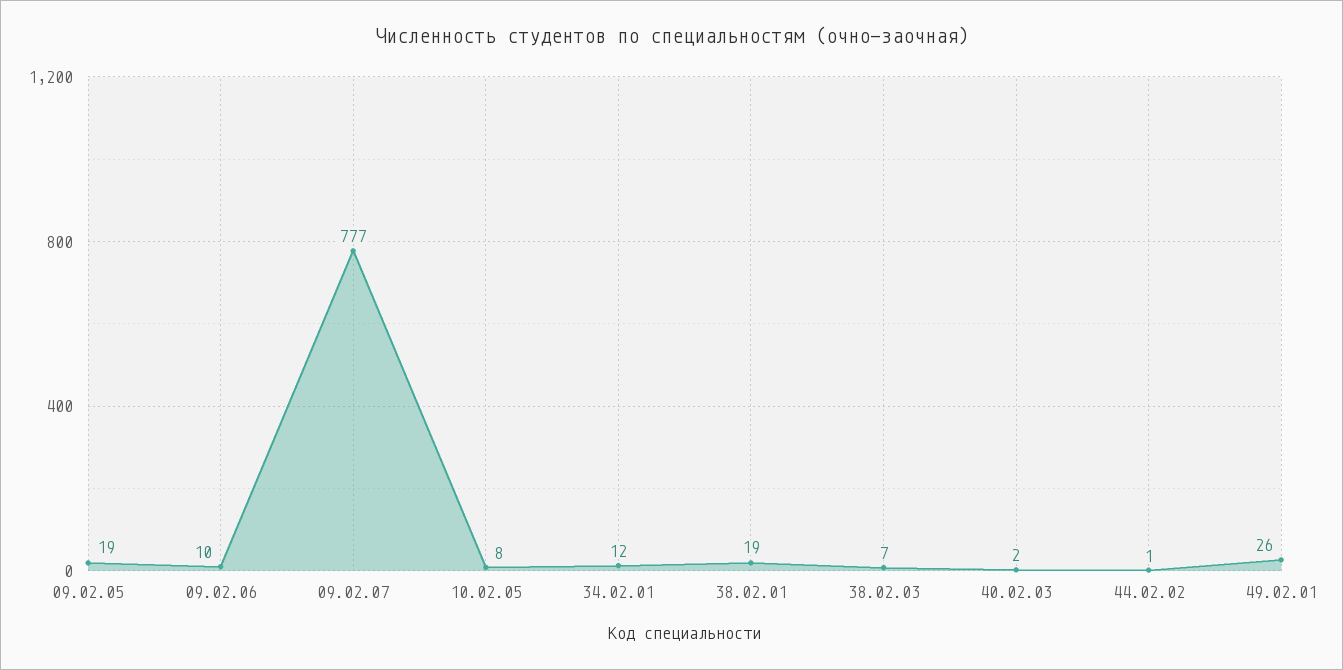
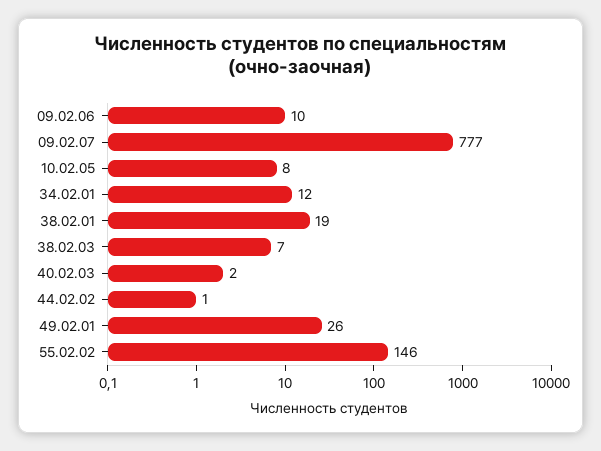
09.02.05: 19 -> none
55.02.02: none -> 146

